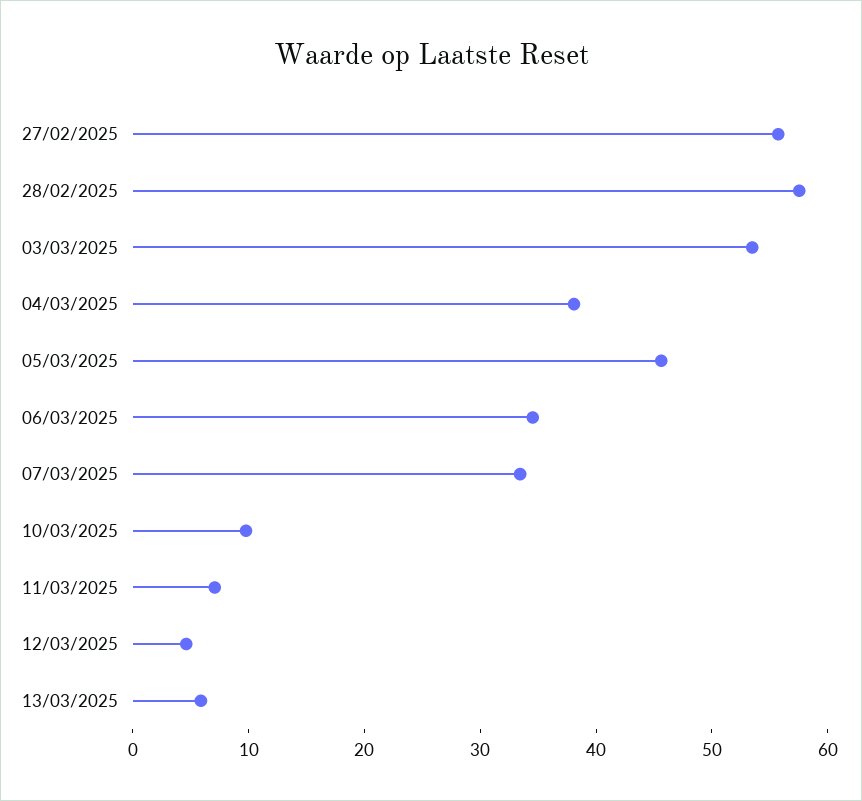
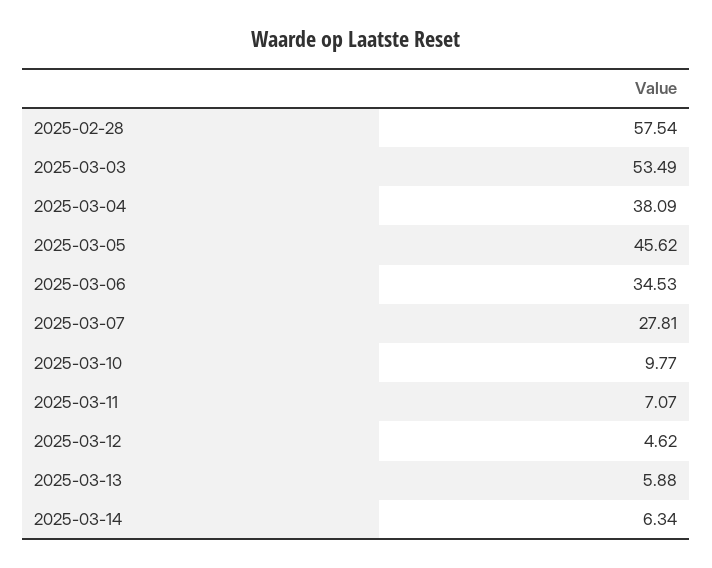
27/02/2025: 56 -> none
07/03/2025: 34 -> 27.81
2025-03-14: none -> 6.34

